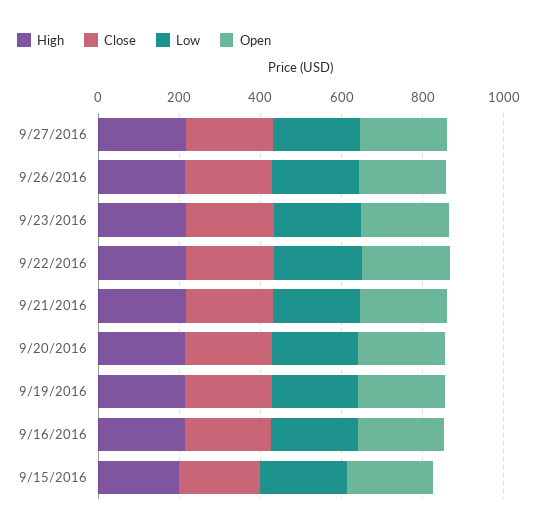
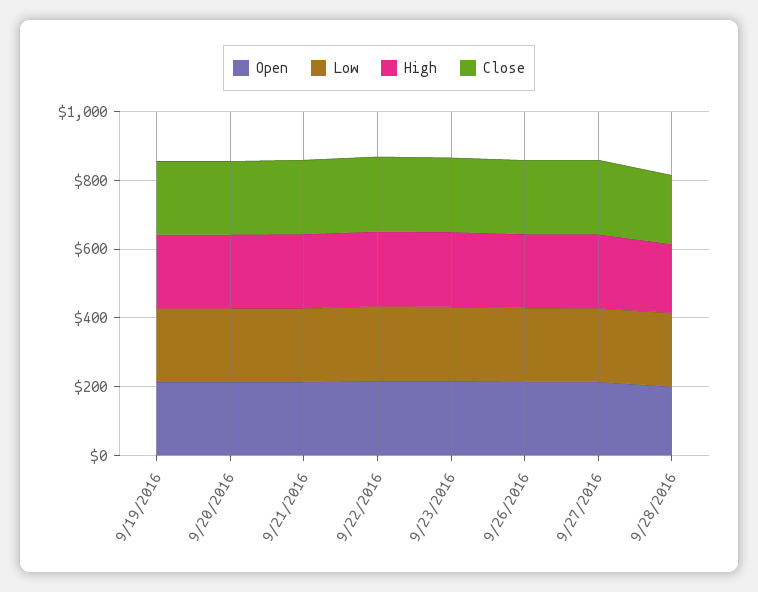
High, 9/16/2016: 200 -> none
Close, 9/16/2016: 200 -> none
Low, 9/16/2016: 200 -> none
Open, 9/16/2016: 200 -> none
High, 9/15/2016: 200 -> none
Close, 9/15/2016: 200 -> none
Low, 9/15/2016: 200 -> none
Open, 9/15/2016: 200 -> none
Open, 9/28/2016: none -> 200
Low, 9/28/2016: none -> 200
High, 9/28/2016: none -> 200
Close, 9/28/2016: none -> 200

